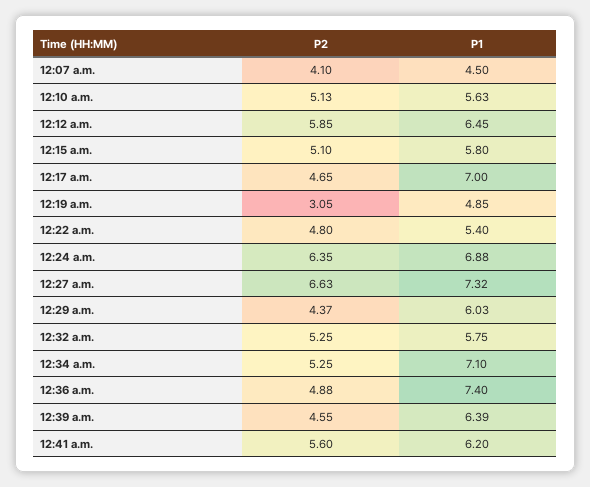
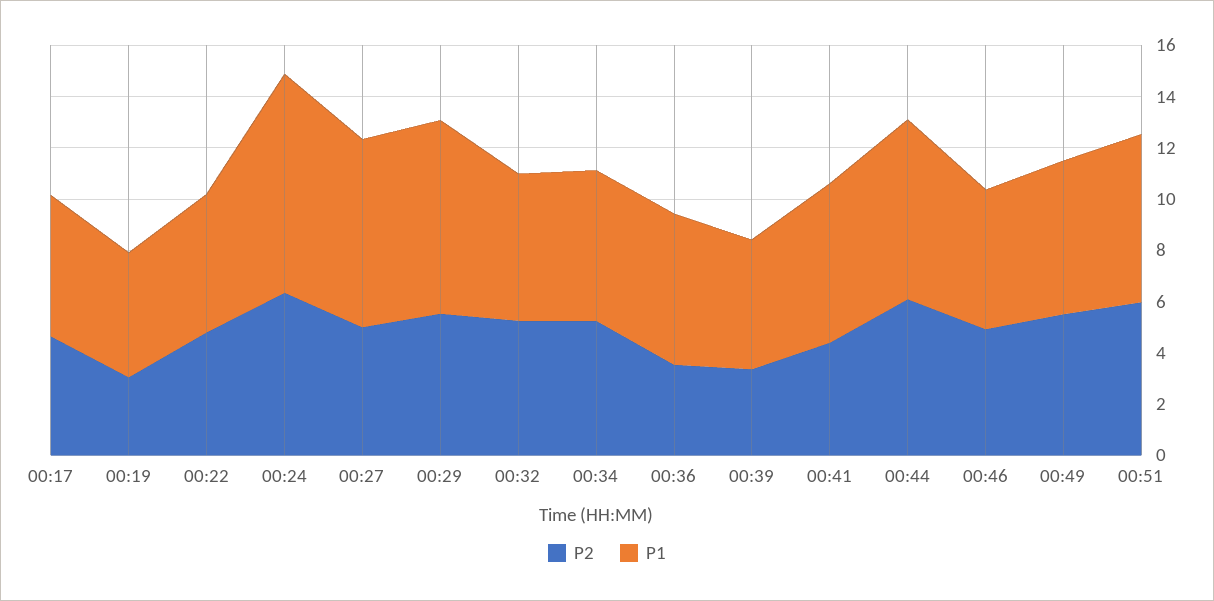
P2, 12:07 a.m.: 4.1 -> none
P1, 12:07 a.m.: 4.5 -> none
P2, 12:10 a.m.: 5.13 -> none
P1, 12:10 a.m.: 5.63 -> none
P2, 12:12 a.m.: 5.85 -> none
P1, 12:12 a.m.: 6.45 -> none
P2, 12:15 a.m.: 5.1 -> none
P1, 12:15 a.m.: 5.8 -> none
P1, 12:17 a.m.: 7 -> 5.5
P1, 12:24 a.m.: 6.88 -> 8.5
P2, 12:27 a.m.: 6.63 -> 5
P2, 12:29 a.m.: 4.37 -> 5.5
P1, 12:29 a.m.: 6.03 -> 7.5
P1, 12:34 a.m.: 7.1 -> 6
P2, 12:36 a.m.: 4.88 -> 3.5
P1, 12:36 a.m.: 7.4 -> 6
P2, 12:39 a.m.: 4.55 -> 3.5
P1, 12:39 a.m.: 6.39 -> 5
P2, 12:41 a.m.: 5.6 -> 4.5
P2, 00:44: none -> 6
P1, 00:44: none -> 7
P2, 00:46: none -> 5
P1, 00:46: none -> 5.5
P2, 00:49: none -> 5.5
P1, 00:49: none -> 6
P2, 00:51: none -> 6
P1, 00:51: none -> 6.5

